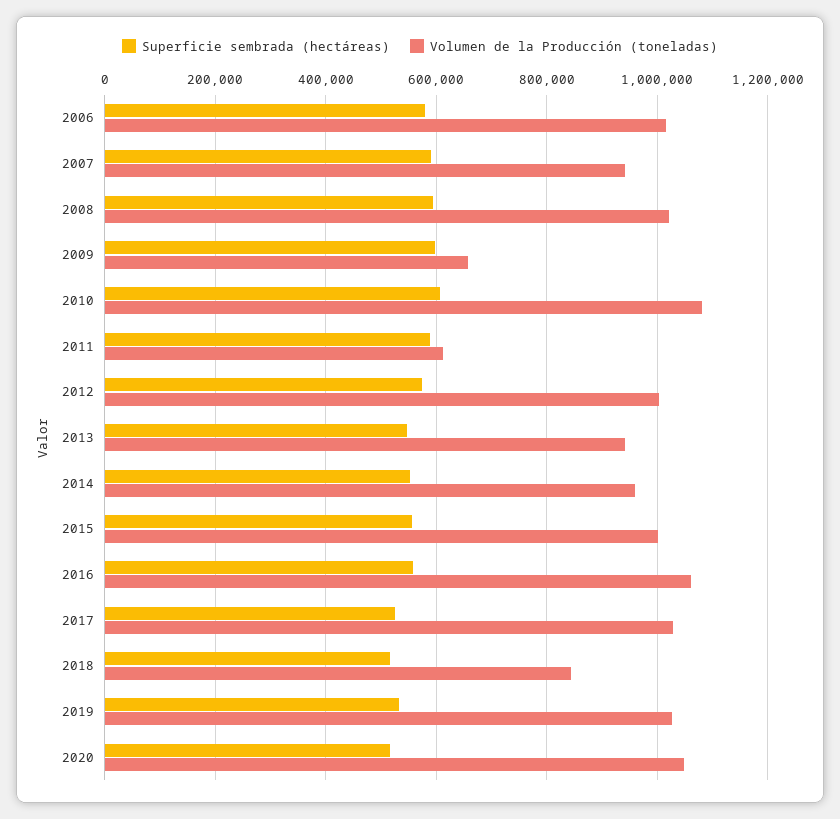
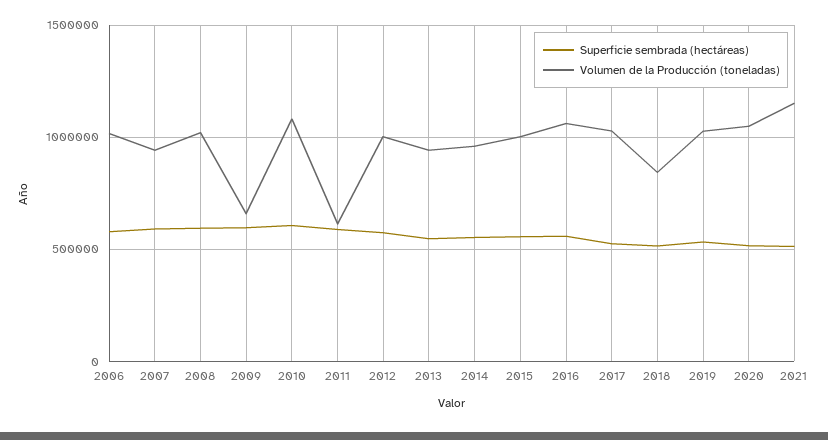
Superficie sembrada (hectáreas), 2021: none -> 500000
Volumen de la Producción (toneladas), 2021: none -> 1150000

